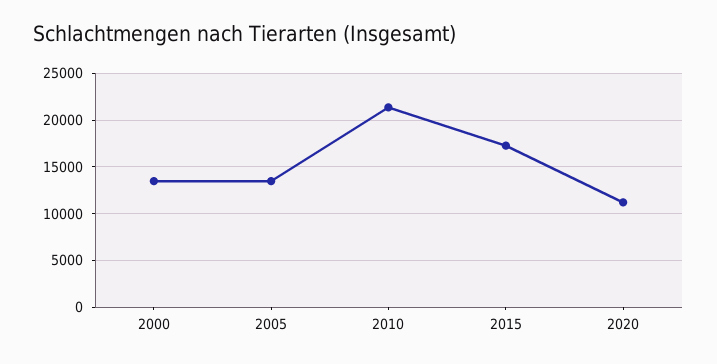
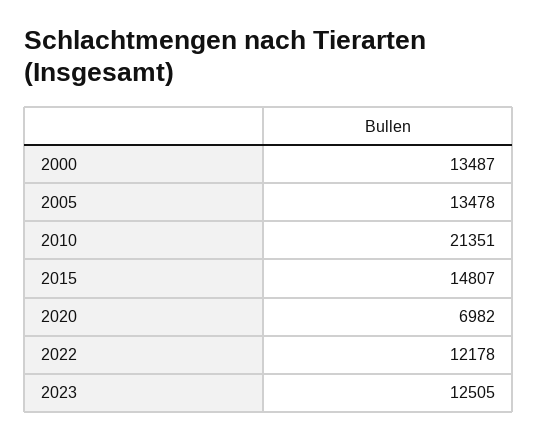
2015: 17000 -> 14807
2020: 11000 -> 6982
2022: none -> 12178
2023: none -> 12505

